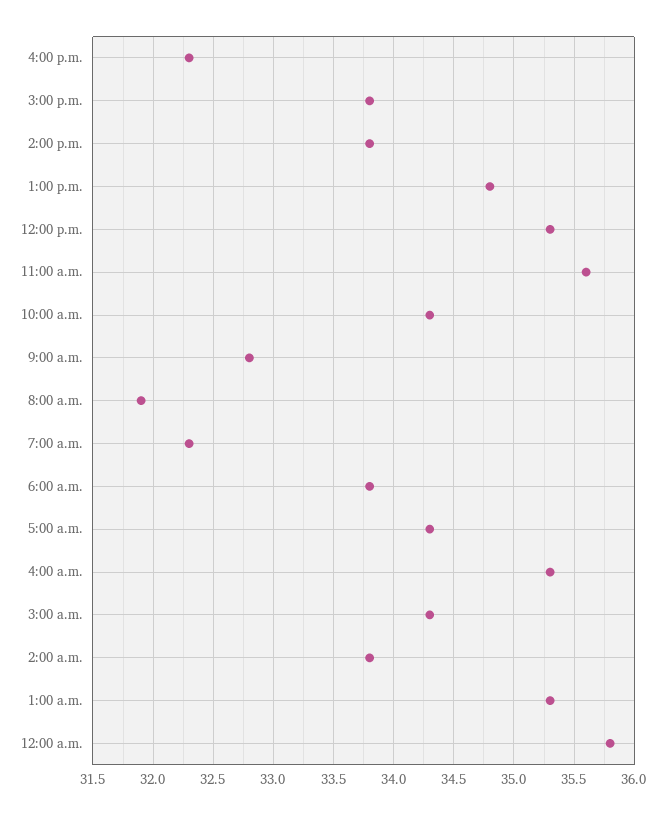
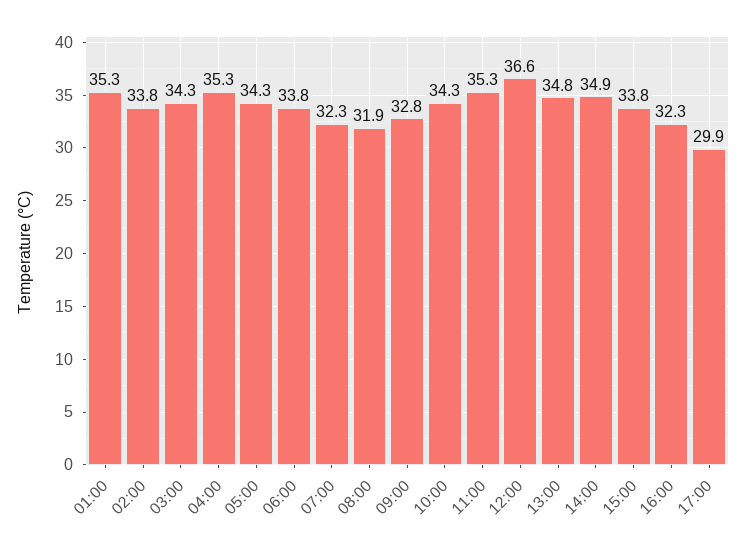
2:00 p.m.: 33.8 -> 34.9
12:00 p.m.: 35.3 -> 36.6
11:00 a.m.: 35.6 -> 35.3
12:00 a.m.: 35.8 -> none
17:00: none -> 29.9

